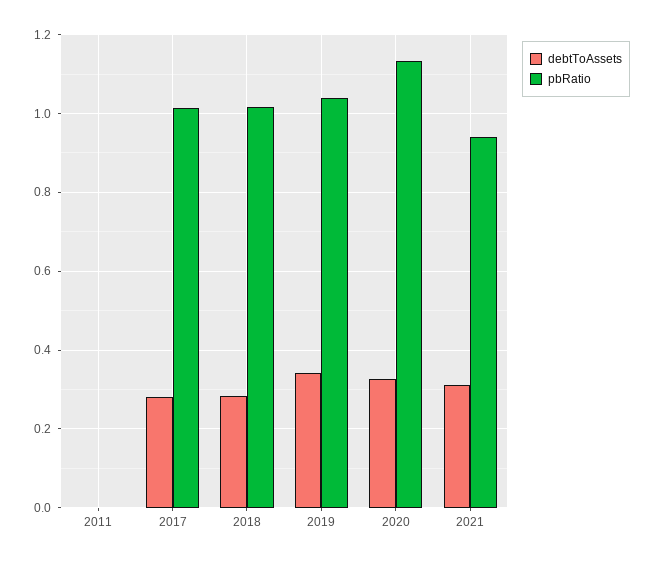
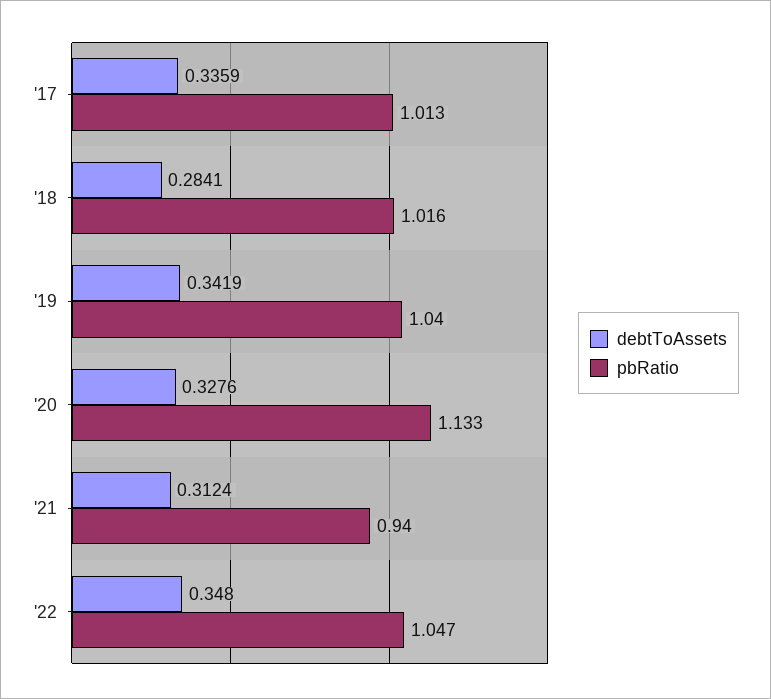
debtToAssets, 2011: 0 -> none
pbRatio, 2011: 0 -> none
debtToAssets, 2017: 0.28 -> 0.3359
debtToAssets, '22: none -> 0.348
pbRatio, '22: none -> 1.047

